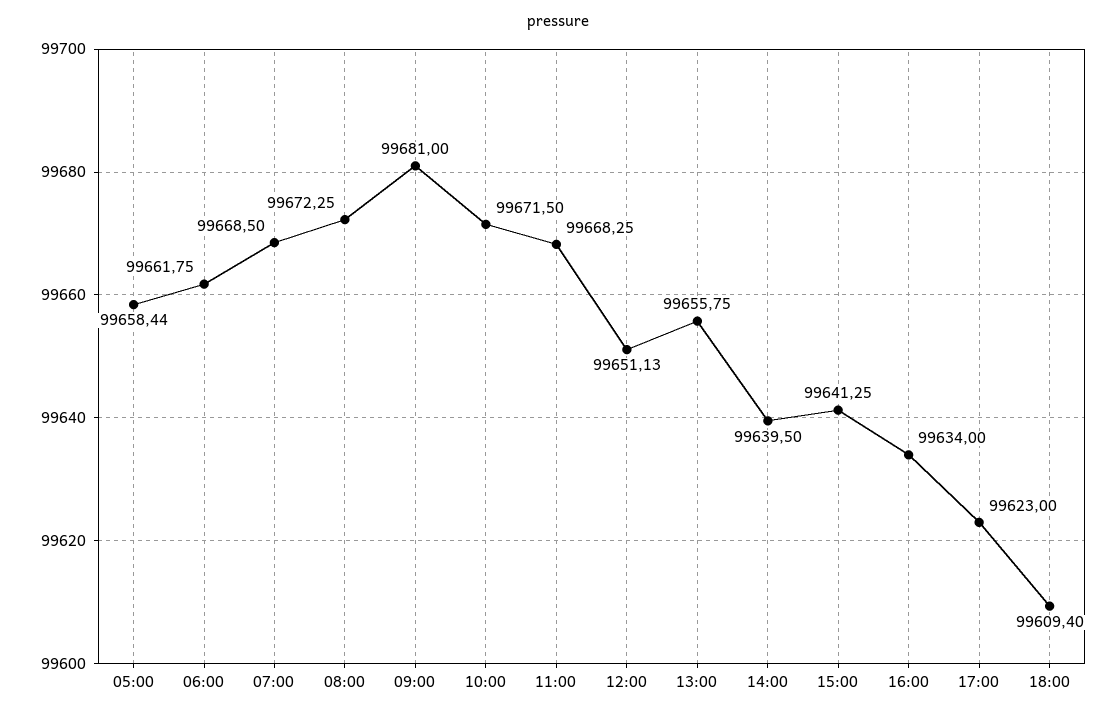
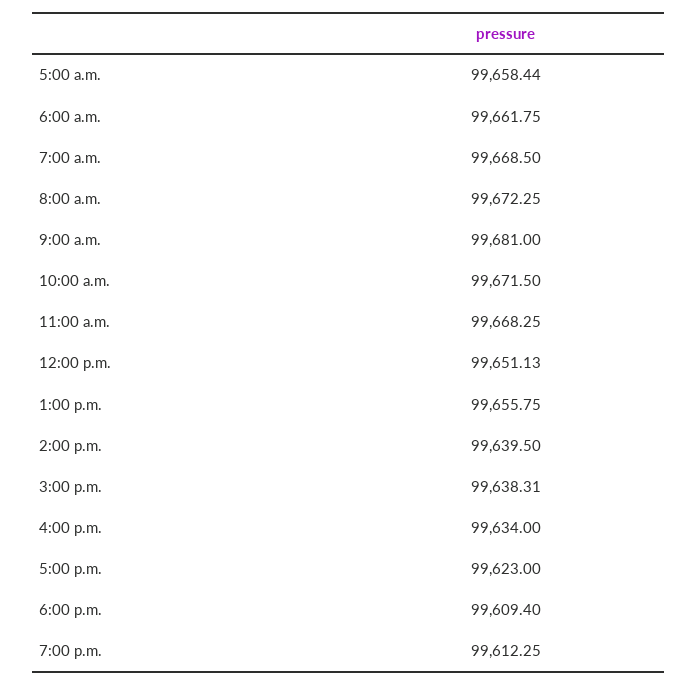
15:00: 99641.25 -> 99638.31
7:00 p.m.: none -> 99612.25

